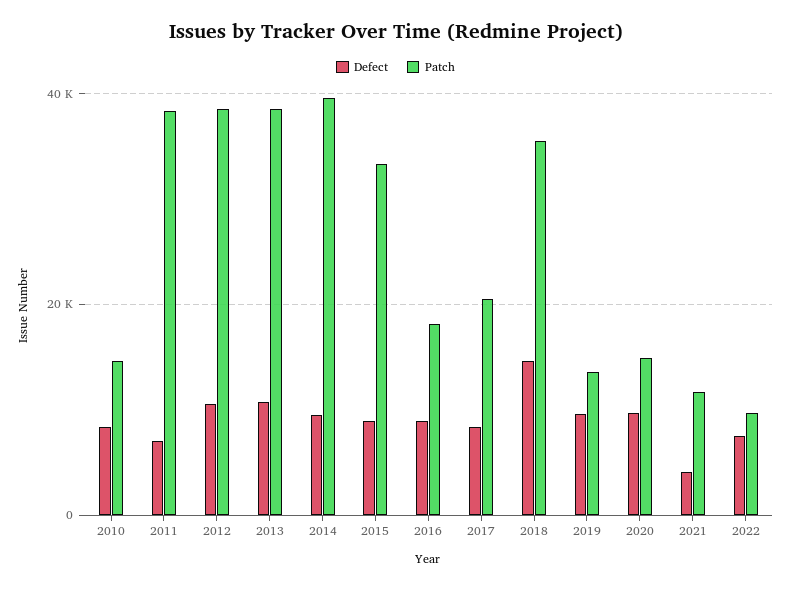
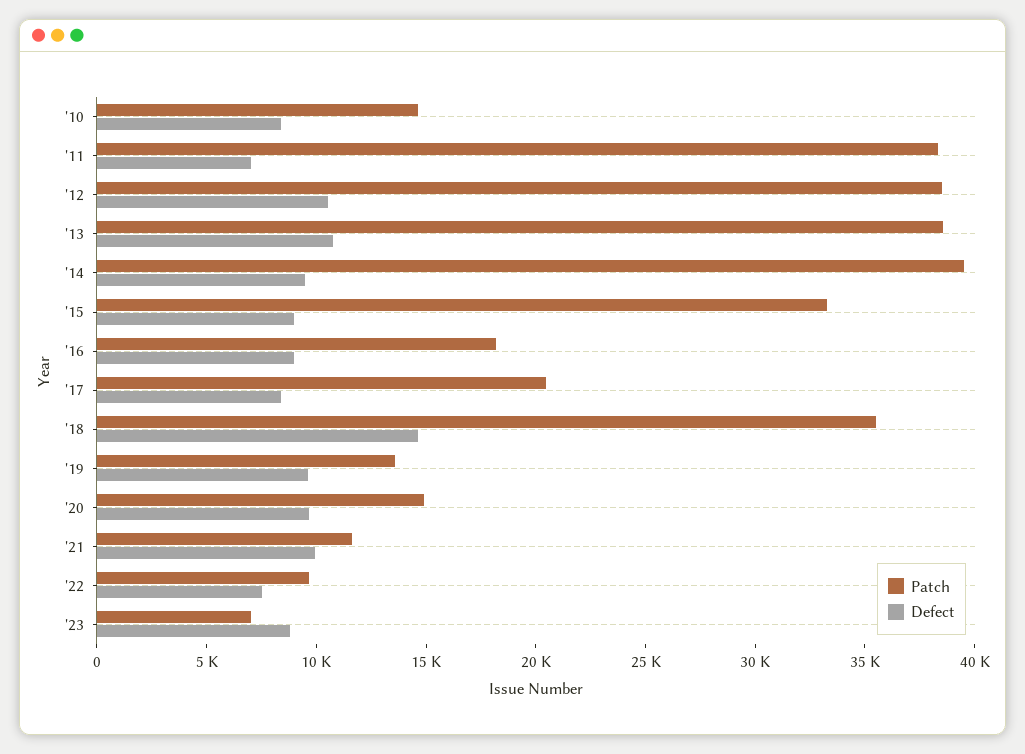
Defect, 2021: 4000 -> 10000
Patch, '23: none -> 7000
Defect, '23: none -> 9000

